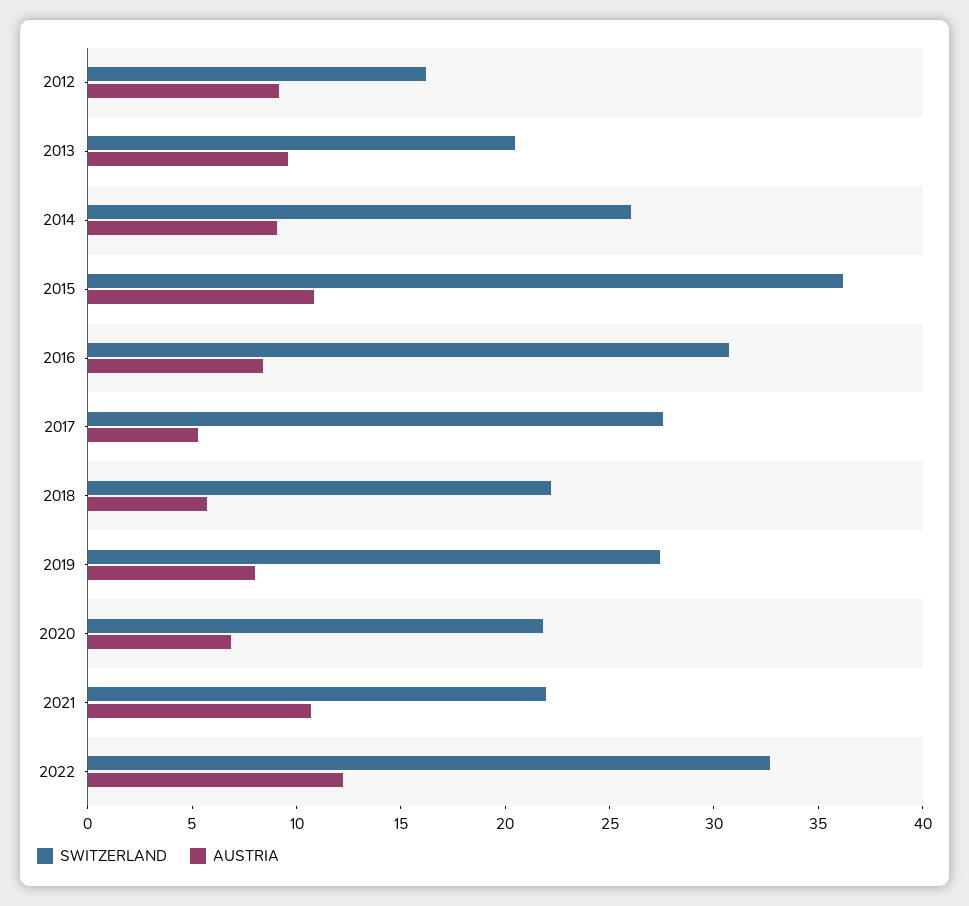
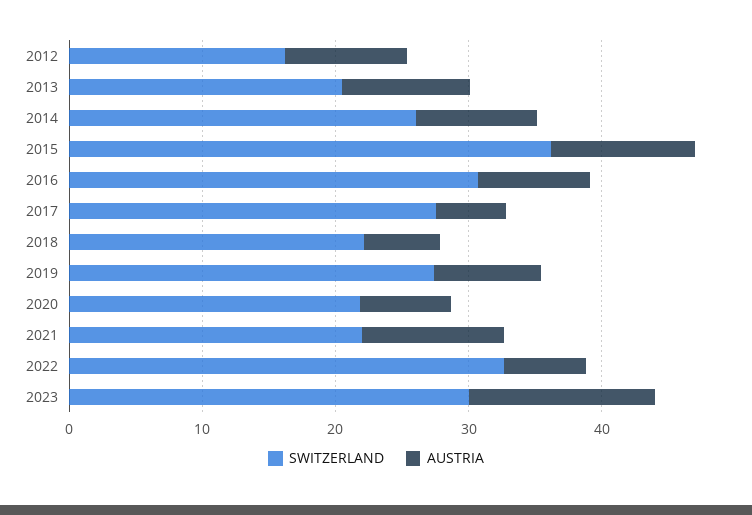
AUSTRIA, 2022: 12 -> 6
SWITZERLAND, 2023: none -> 30
AUSTRIA, 2023: none -> 14

